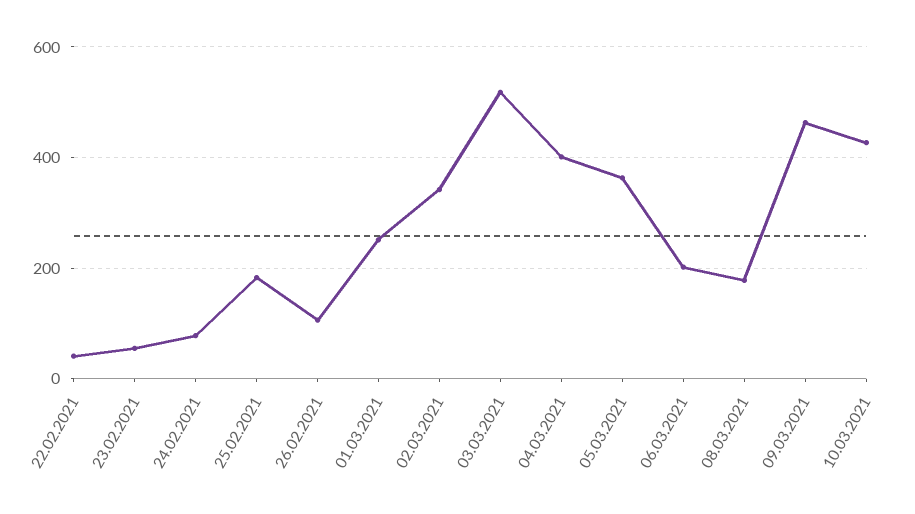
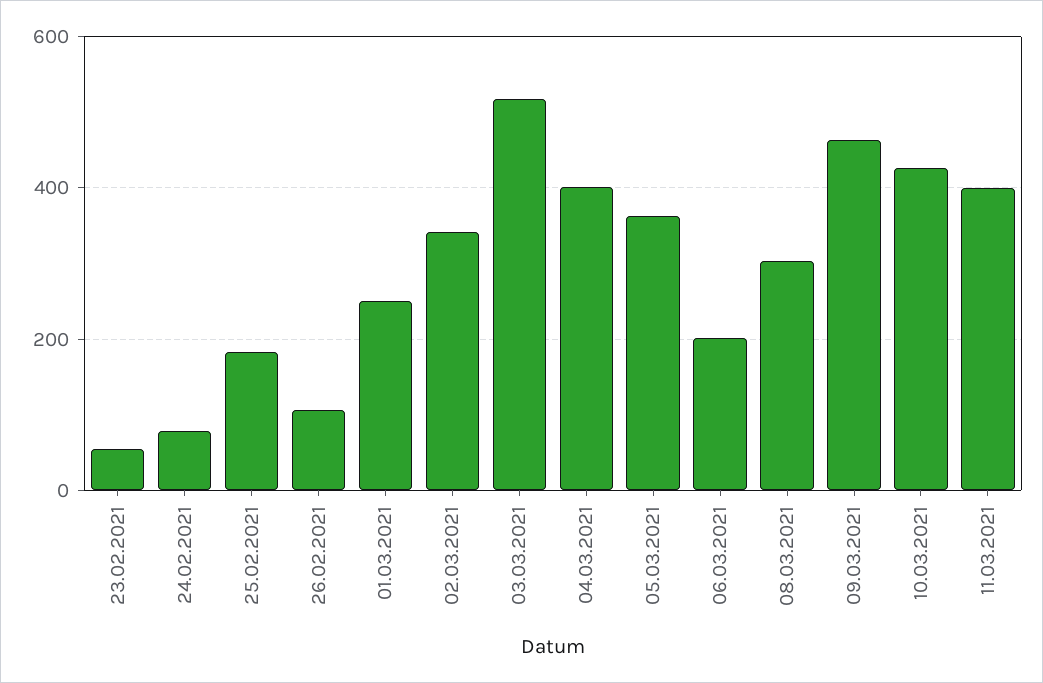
22.02.2021: 40 -> none
08.03.2021: 180 -> 300
11.03.2021: none -> 400

